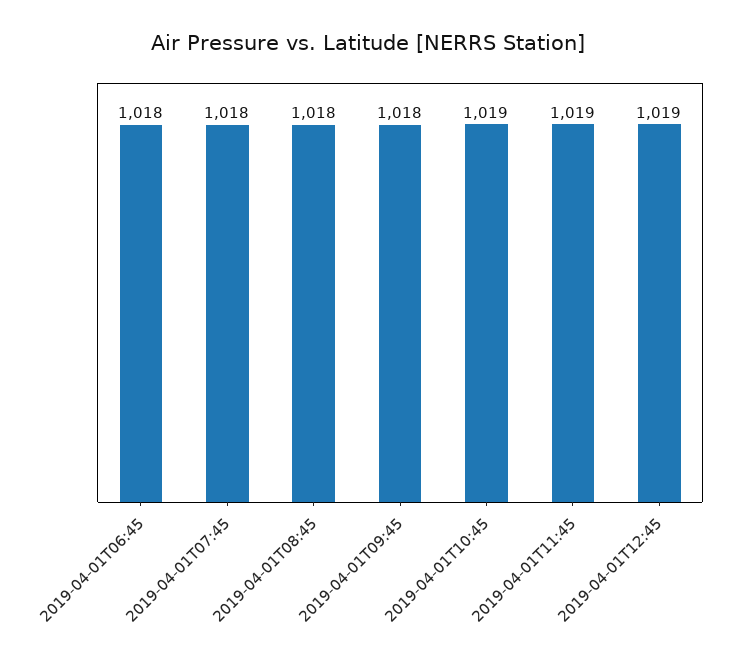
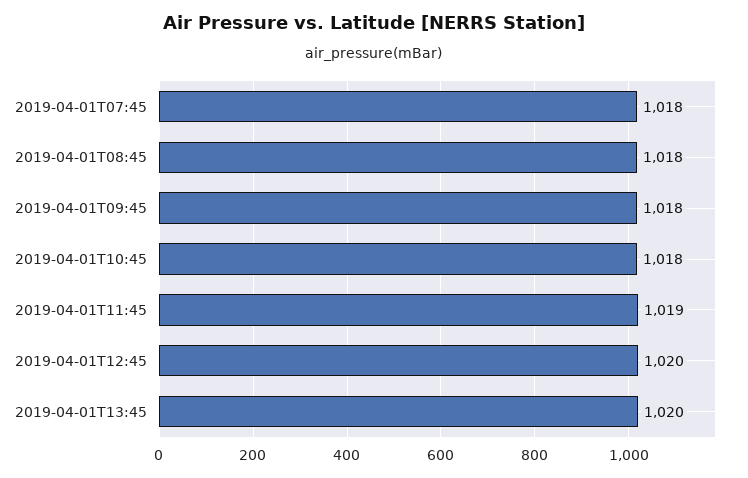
2019-04-01T06:45: 1018 -> none
2019-04-01T10:45: 1019 -> 1018
2019-04-01T12:45: 1019 -> 1020
2019-04-01T13:45: none -> 1020

